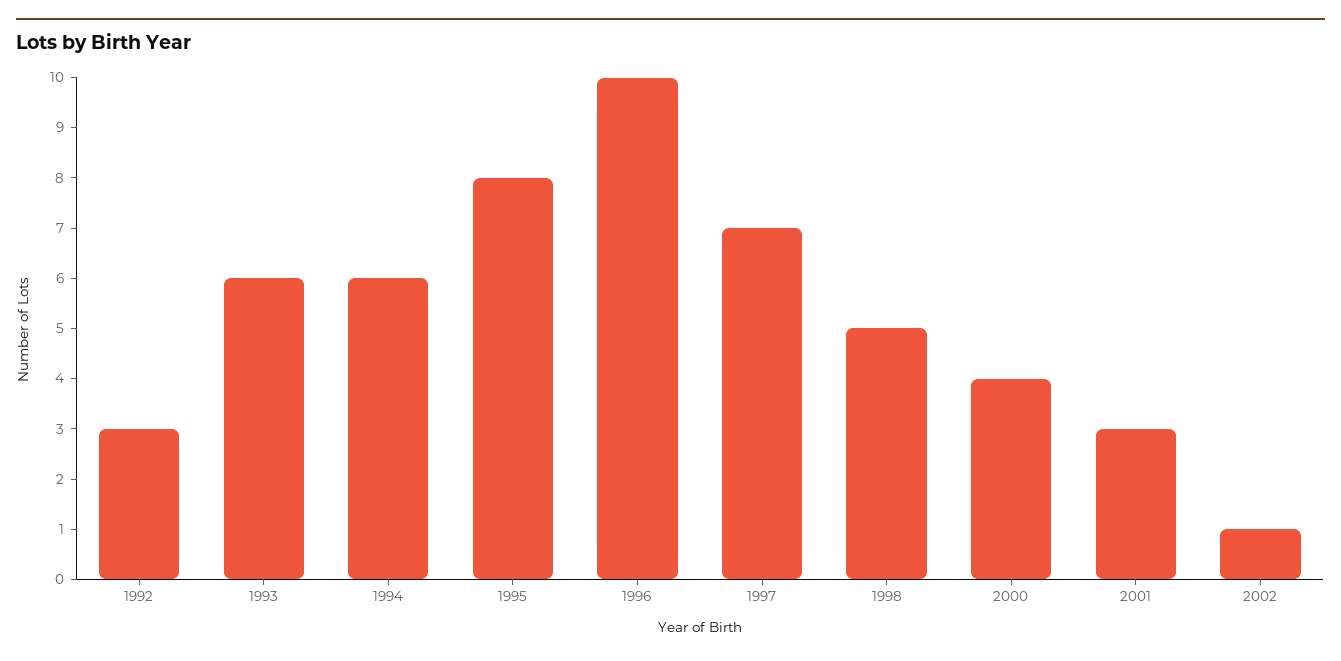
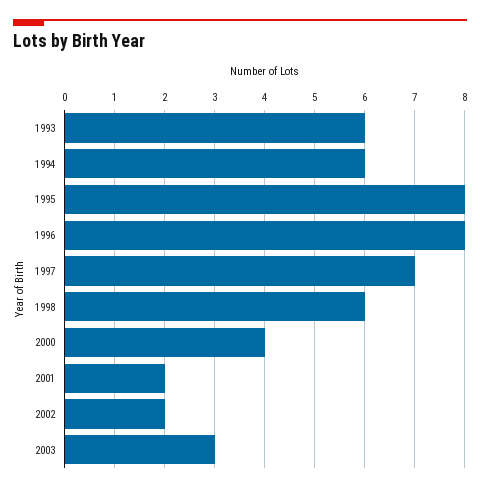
1992: 3 -> none
1996: 10 -> 8
1998: 5 -> 6
2001: 3 -> 2
2002: 1 -> 2
2003: none -> 3

